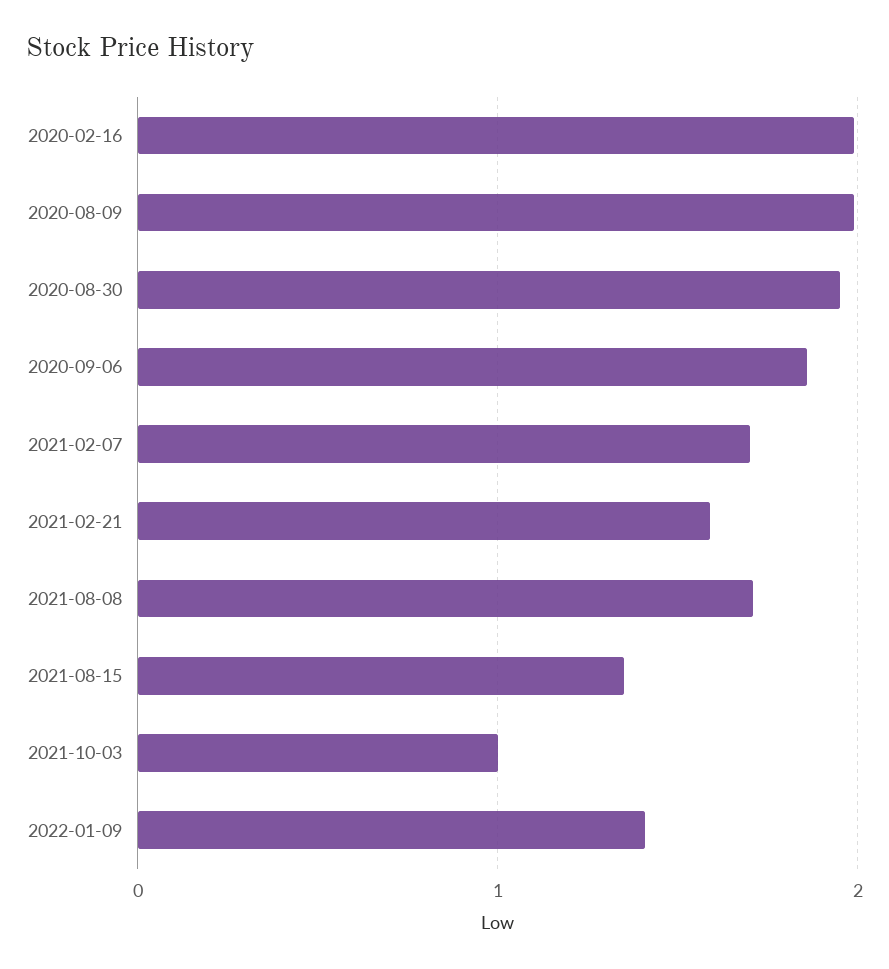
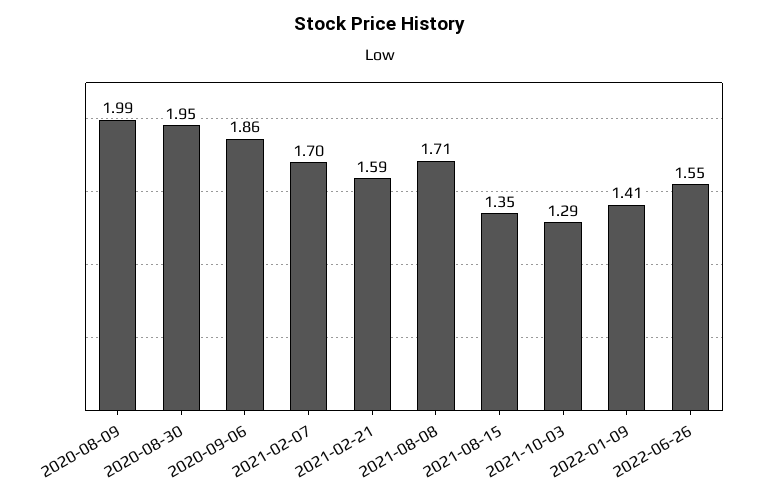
2020-02-16: 2 -> none
2021-10-03: 1 -> 1.29
2022-06-26: none -> 1.55

